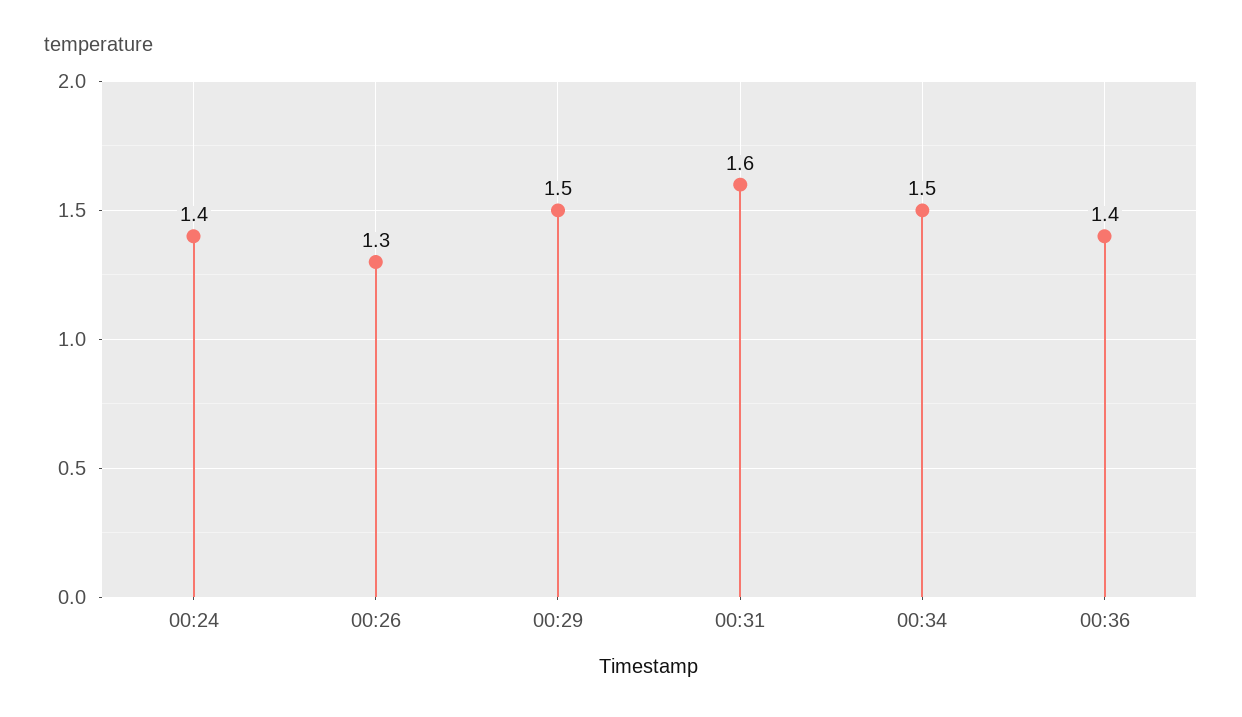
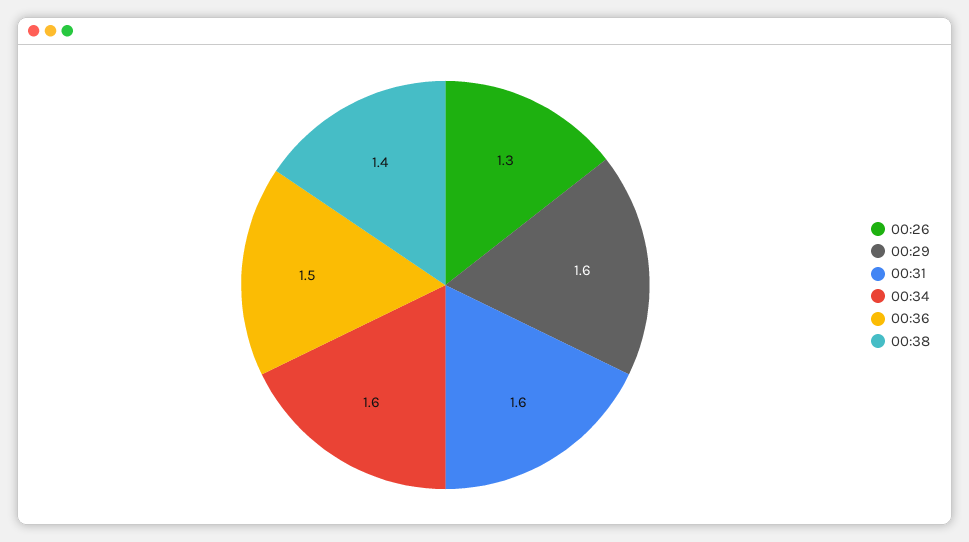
00:24: 1.4 -> none
00:29: 1.5 -> 1.6
00:34: 1.5 -> 1.6
00:36: 1.4 -> 1.5
00:38: none -> 1.4

